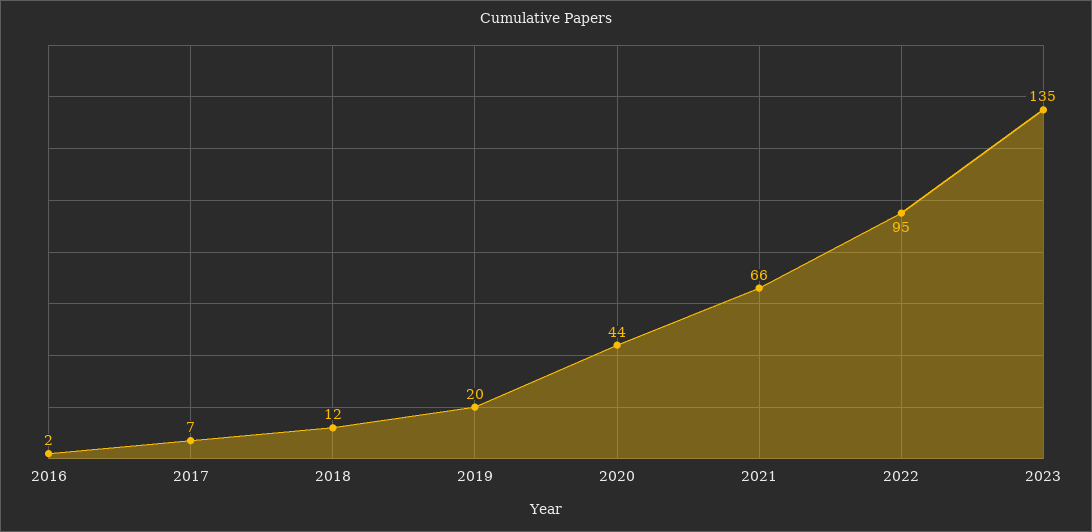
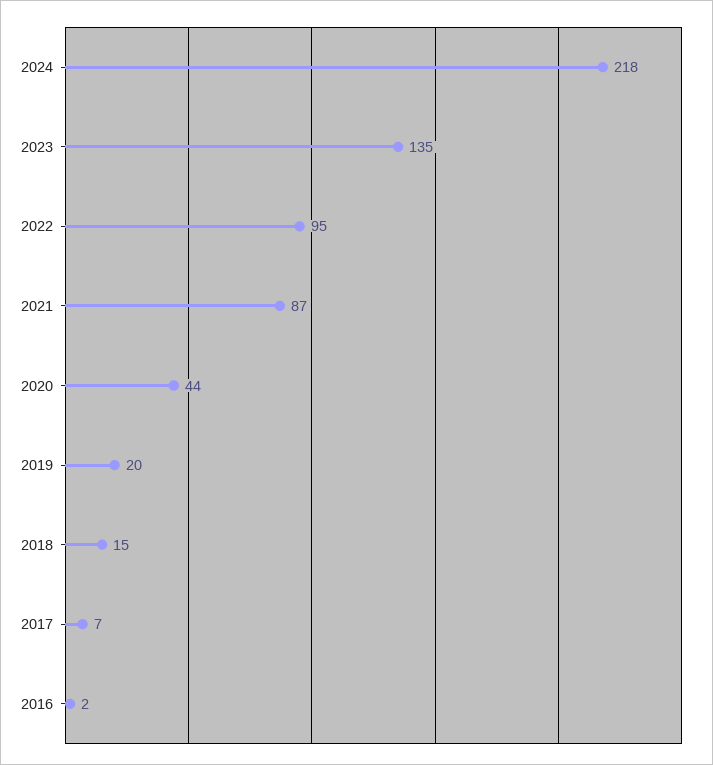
2018: 12 -> 15
2021: 66 -> 87
2024: none -> 218

